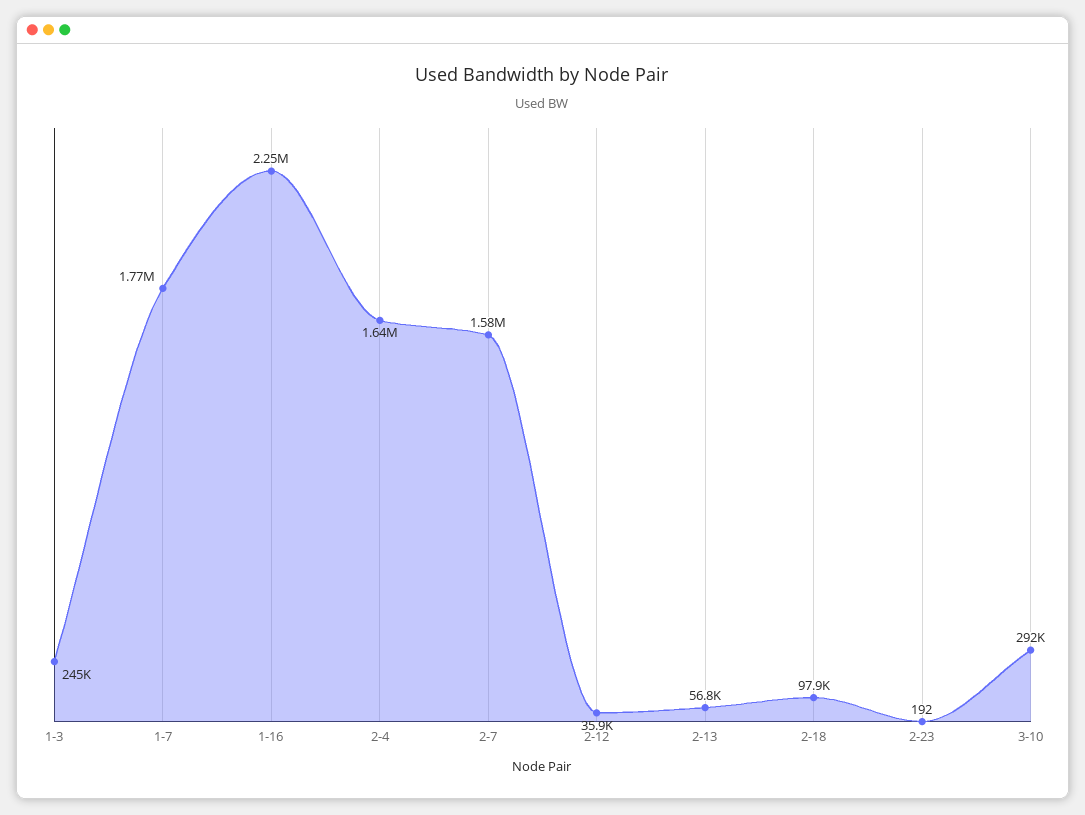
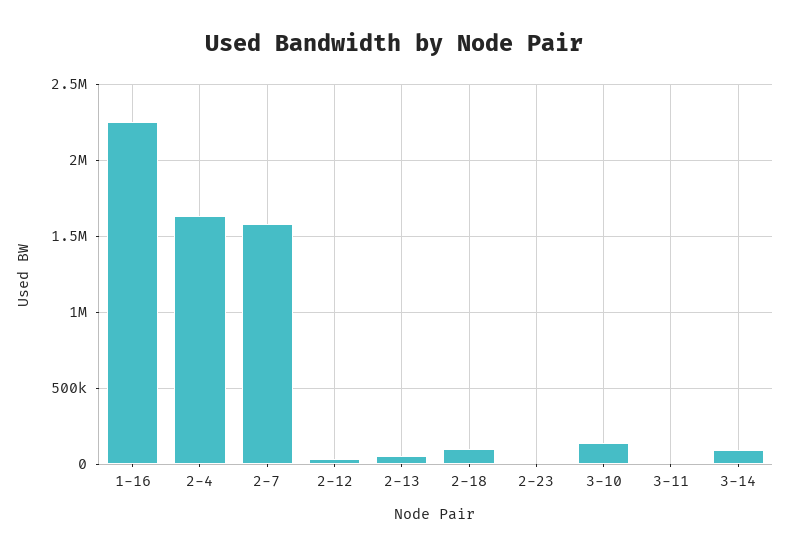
1-3: 245000 -> none
1-7: 1770000 -> none
3-10: 292000 -> 150000
3-11: none -> 0
3-14: none -> 100000

